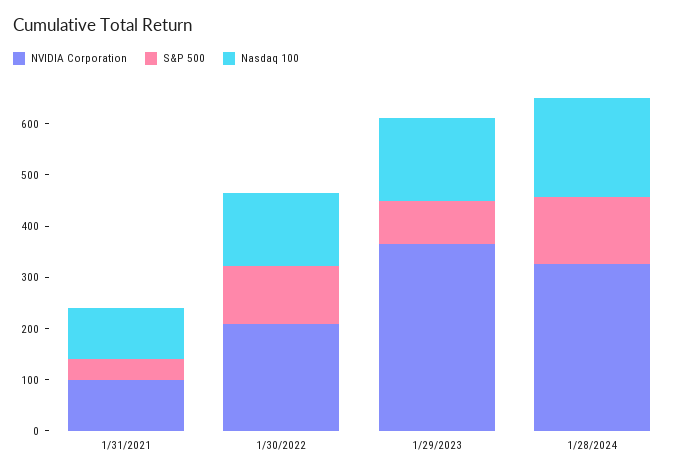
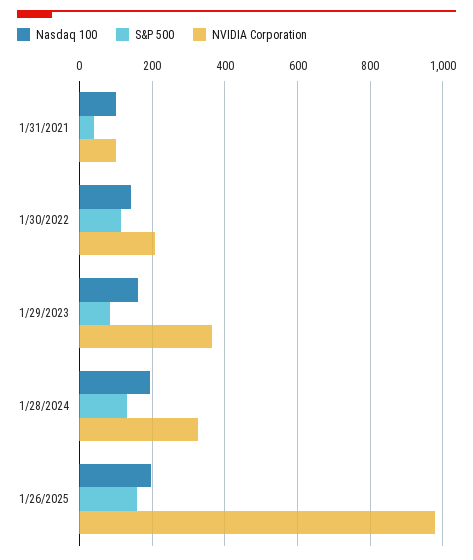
Nasdaq 100, 1/26/2025: none -> 200
S&P 500, 1/26/2025: none -> 160
NVIDIA Corporation, 1/26/2025: none -> 980

